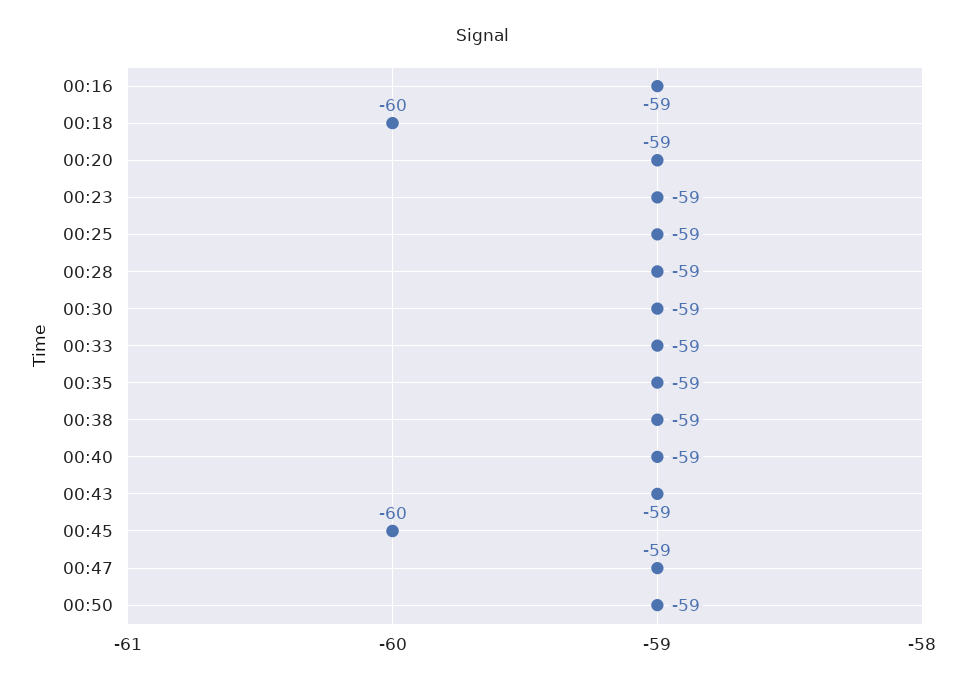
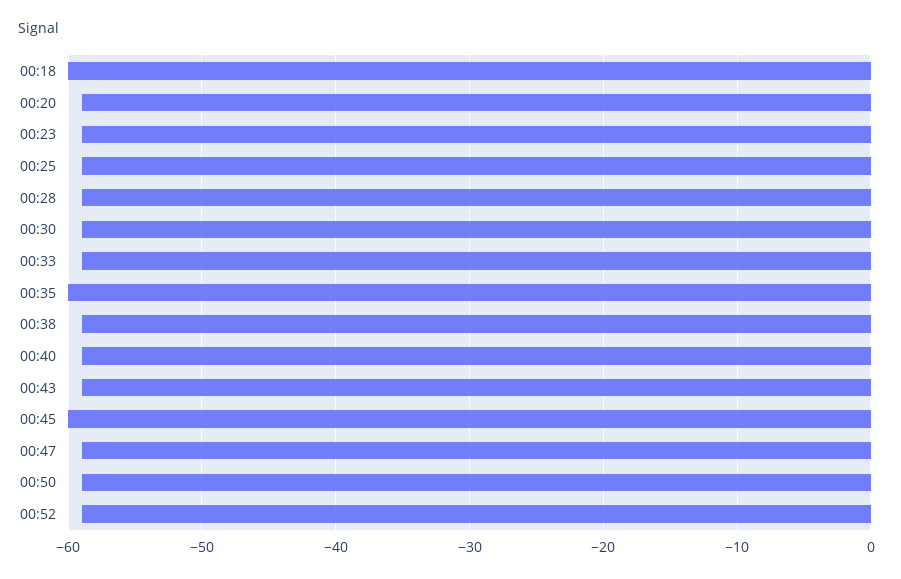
00:16: -59 -> none
00:35: -59 -> -60
00:52: none -> -59

